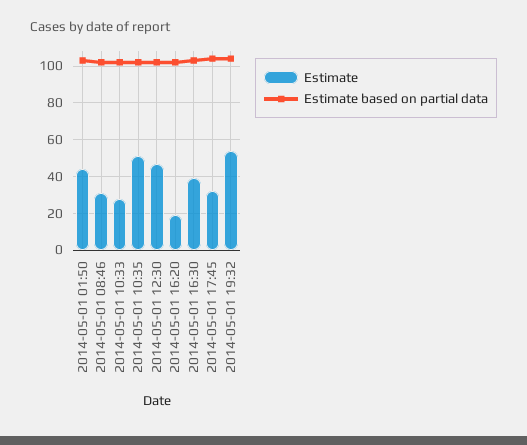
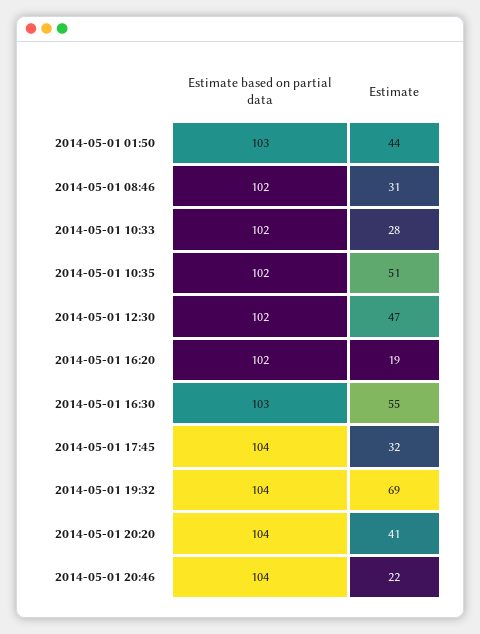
Estimate, 2014-05-01 16:30: 40 -> 55
Estimate, 2014-05-01 19:32: 55 -> 69
Estimate based on partial data, 2014-05-01 20:20: none -> 104
Estimate, 2014-05-01 20:20: none -> 41
Estimate based on partial data, 2014-05-01 20:46: none -> 104
Estimate, 2014-05-01 20:46: none -> 22

